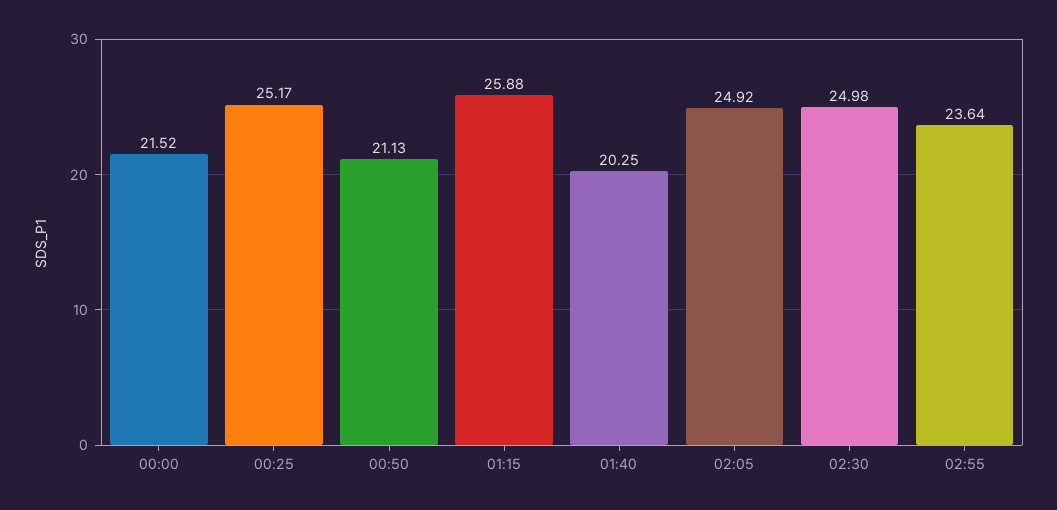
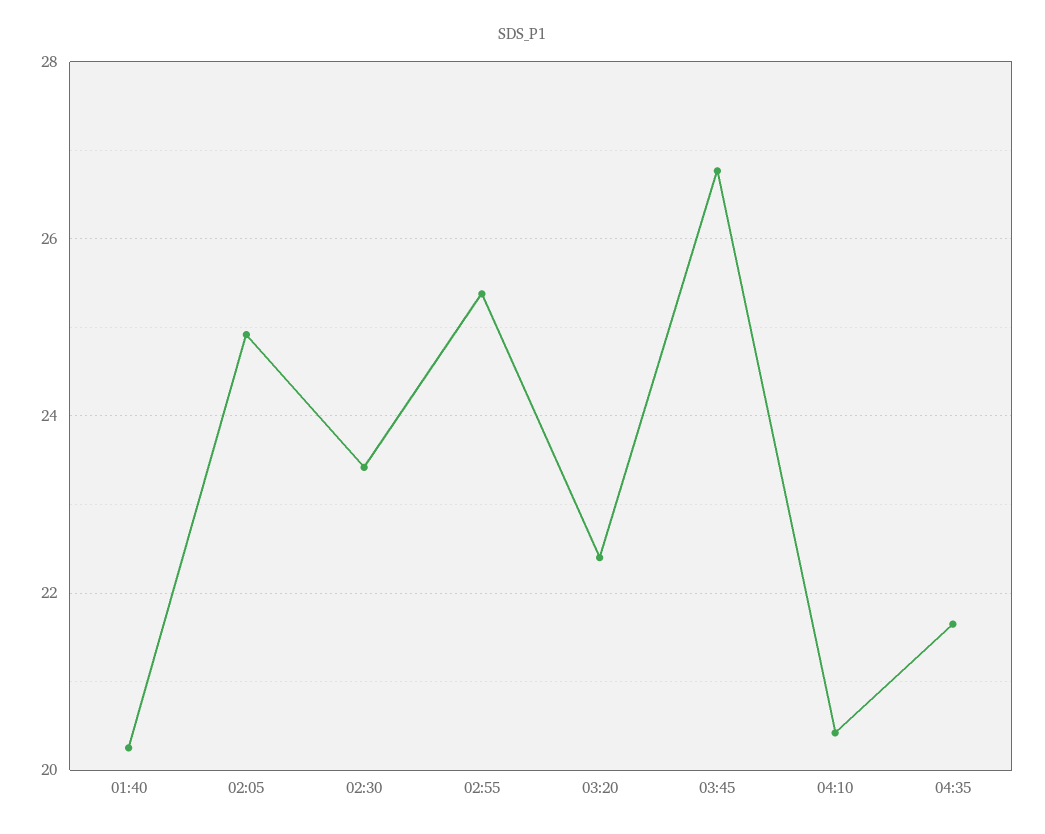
00:00: 21.52 -> none
00:25: 25.17 -> none
00:50: 21.13 -> none
01:15: 25.88 -> none
02:30: 24.98 -> 23.4
02:55: 23.64 -> 25.4
03:20: none -> 22.4
03:45: none -> 26.8
04:10: none -> 20.4
04:35: none -> 21.6

